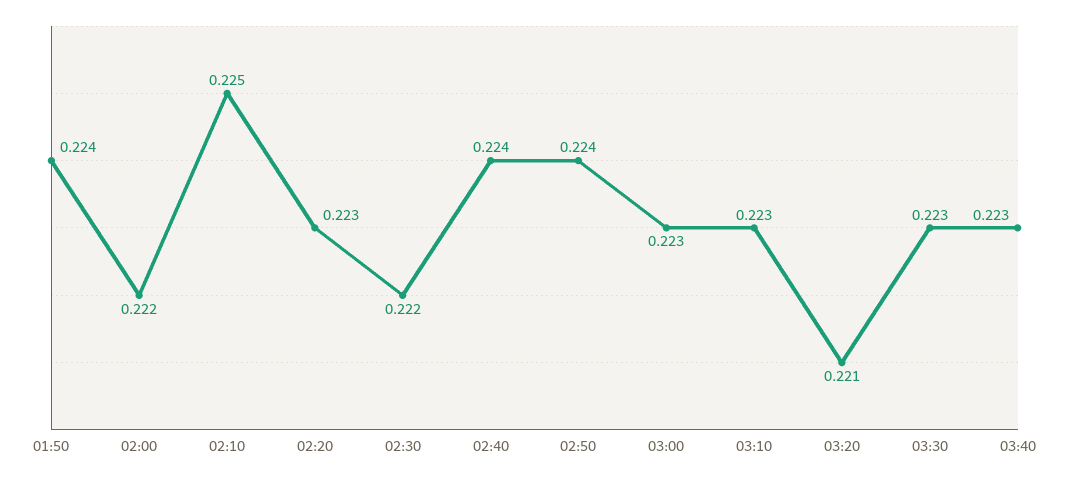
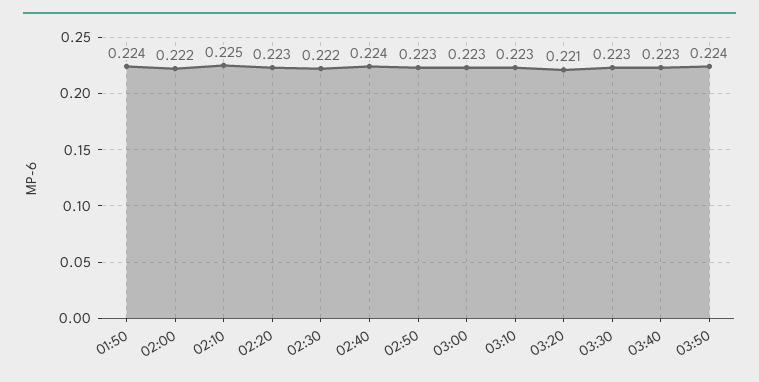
02:50: 0.224 -> 0.223
03:50: none -> 0.224

